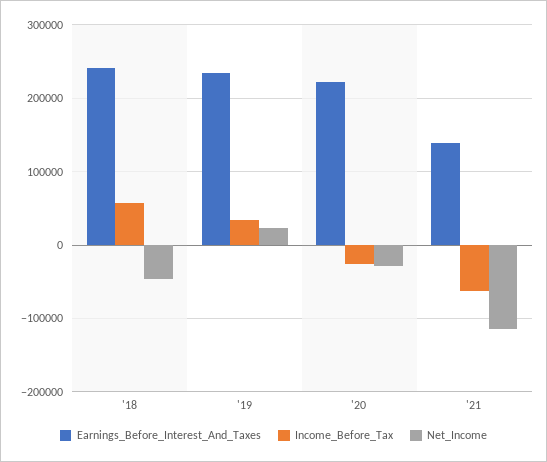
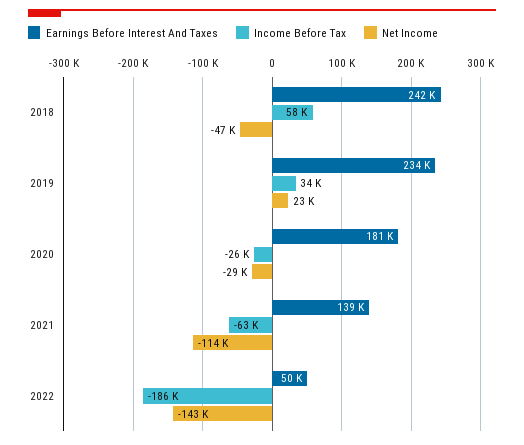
Earnings_Before_Interest_And_Taxes, '20: 220000 -> 181000
Earnings_Before_Interest_And_Taxes, 2022: none -> 50000
Income_Before_Tax, 2022: none -> -186000
Net_Income, 2022: none -> -143000

